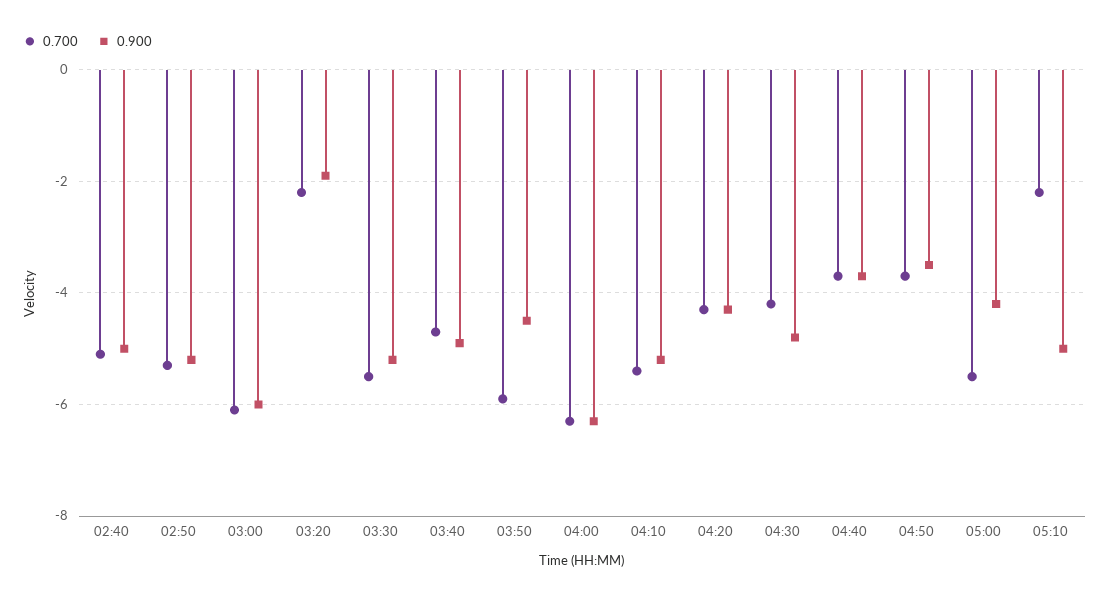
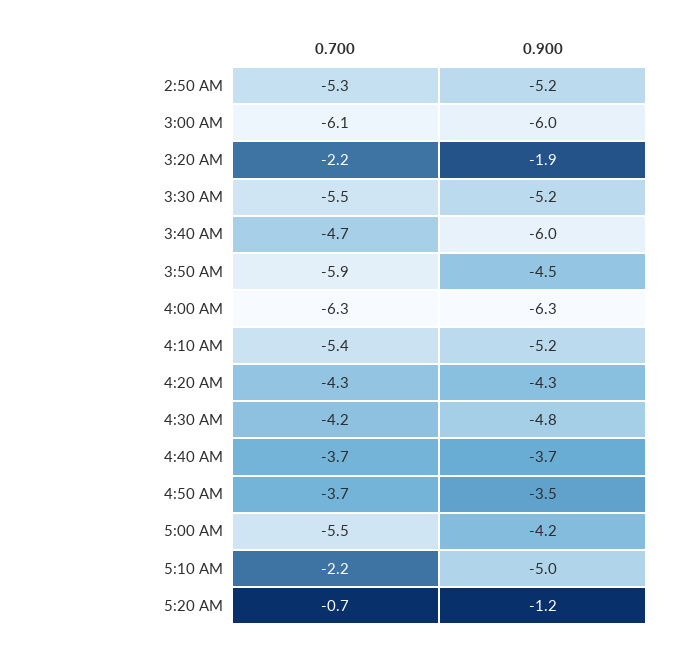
0.700, 02:40: -5 -> none
0.900, 02:40: -5 -> none
0.900, 03:40: -5 -> -6
0.700, 5:20 AM: none -> -0.7
0.900, 5:20 AM: none -> -1.2

